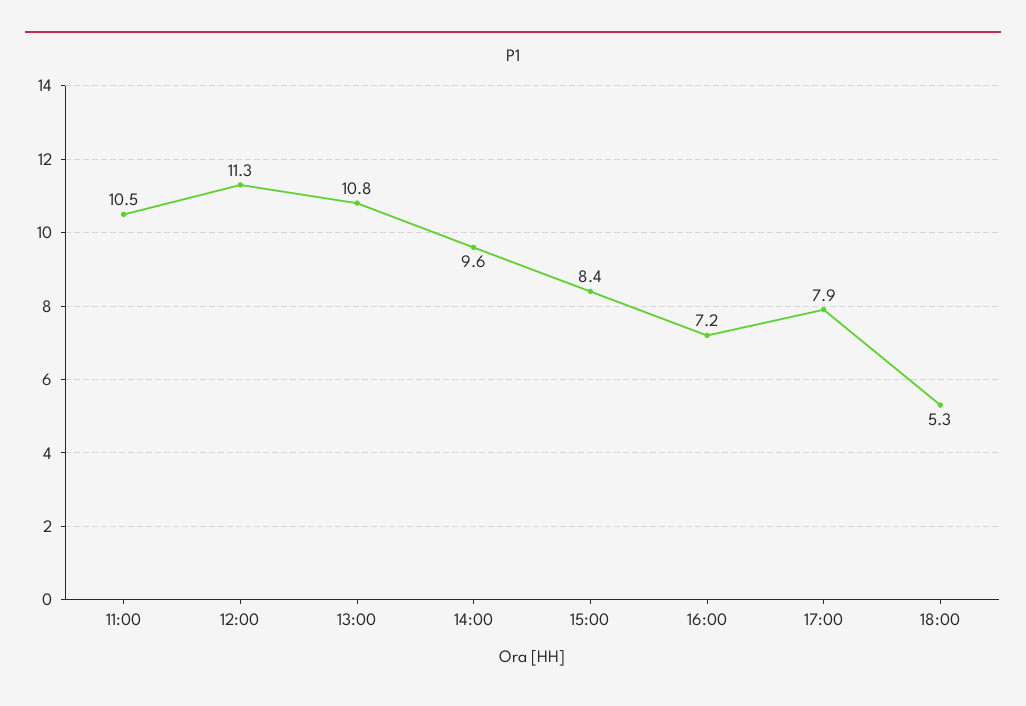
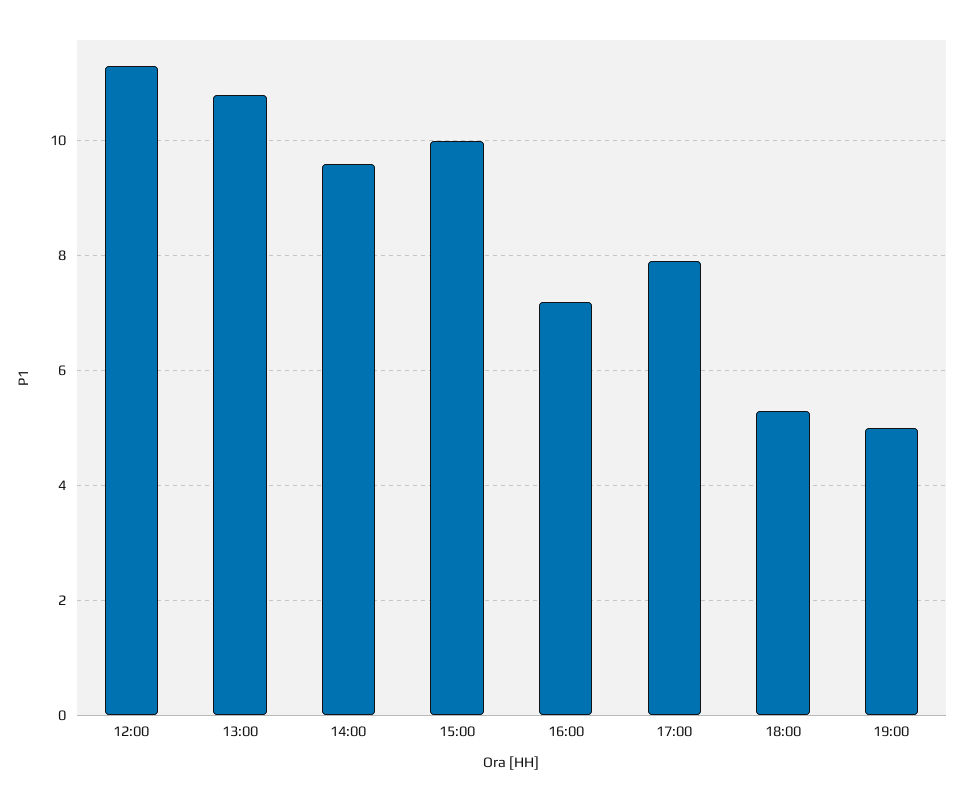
11:00: 10.5 -> none
15:00: 8.4 -> 10
19:00: none -> 5

